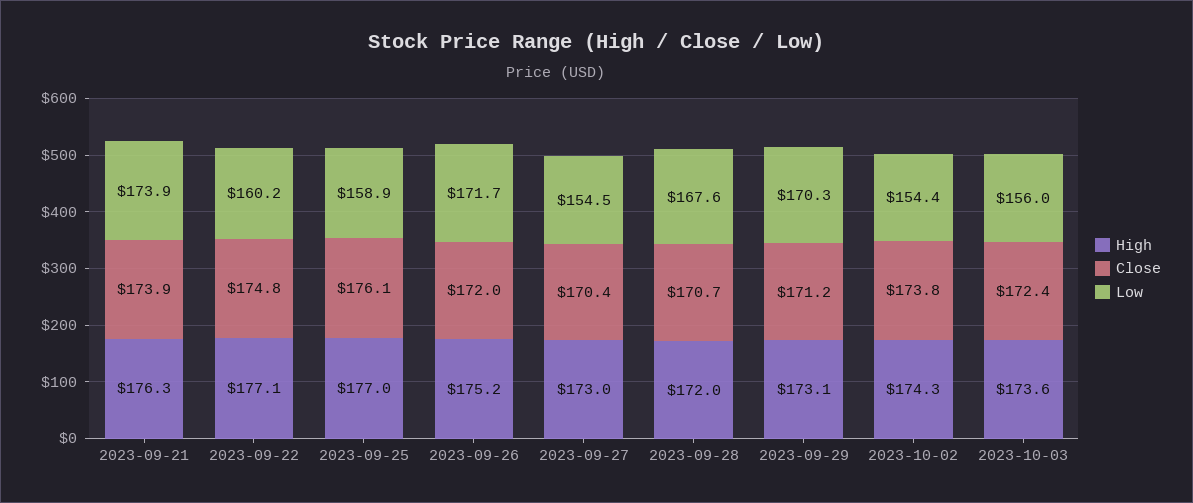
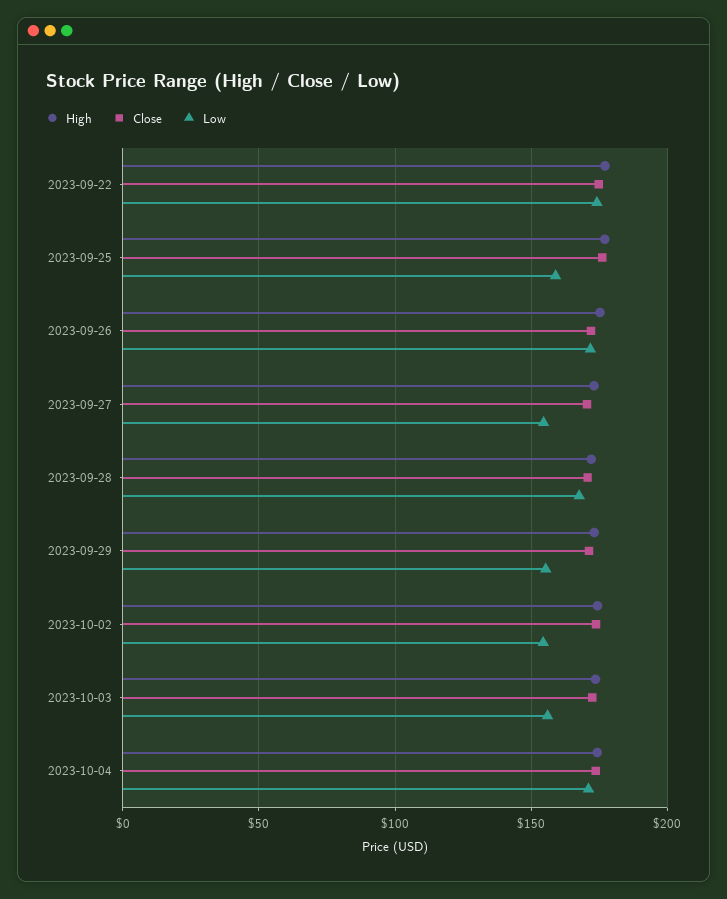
High, 2023-09-21: 176.3 -> none
Close, 2023-09-21: 173.9 -> none
Low, 2023-09-21: 173.9 -> none
Low, 2023-09-22: 160.2 -> 175
Low, 2023-09-29: 170.3 -> 155
High, 2023-10-04: none -> 175
Close, 2023-10-04: none -> 175
Low, 2023-10-04: none -> 170

